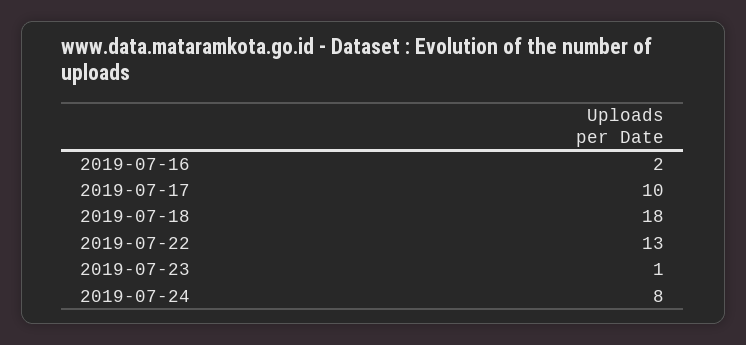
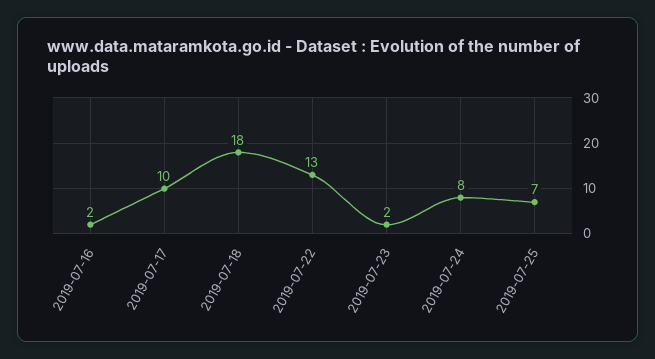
2019-07-23: 1 -> 2
2019-07-25: none -> 7

